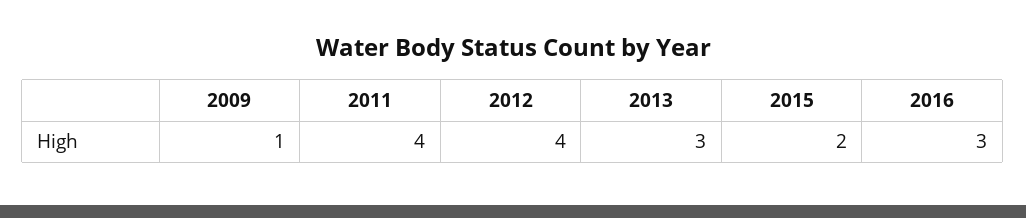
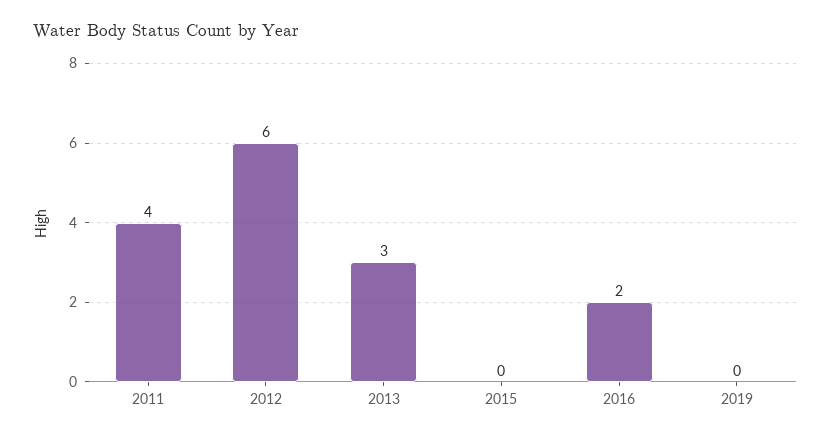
2009: 1 -> none
2012: 4 -> 6
2015: 2 -> 0
2016: 3 -> 2
2019: none -> 0

